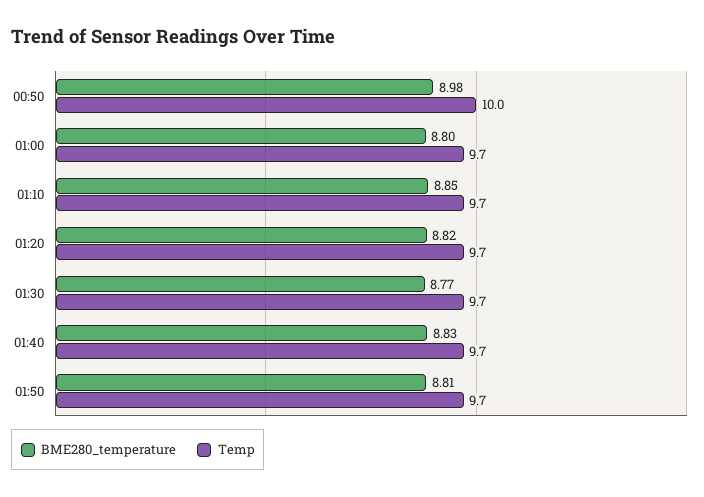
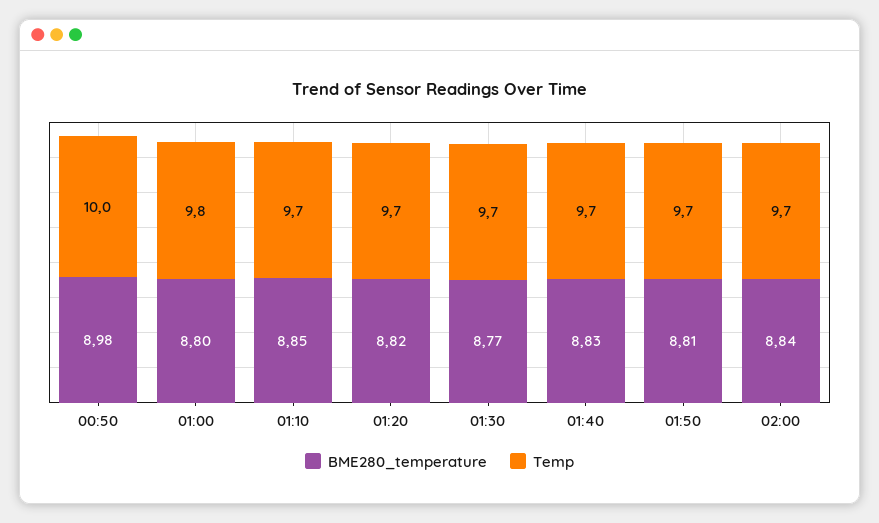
Temp, 01:00: 9.7 -> 9.8
BME280_temperature, 02:00: none -> 8.84
Temp, 02:00: none -> 9.7

